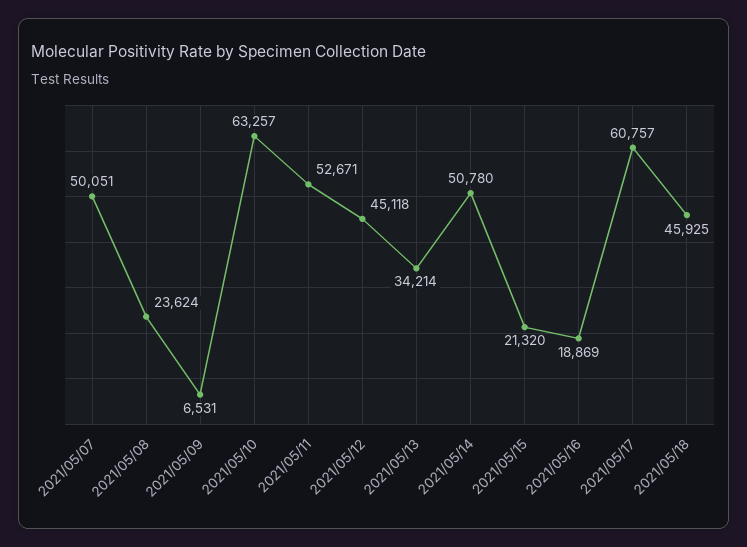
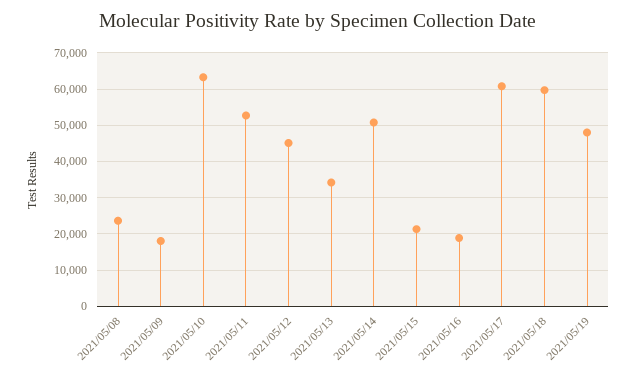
2021/05/07: 50051 -> none
2021/05/09: 6531 -> 18000
2021/05/18: 45925 -> 60000
2021/05/19: none -> 48000

